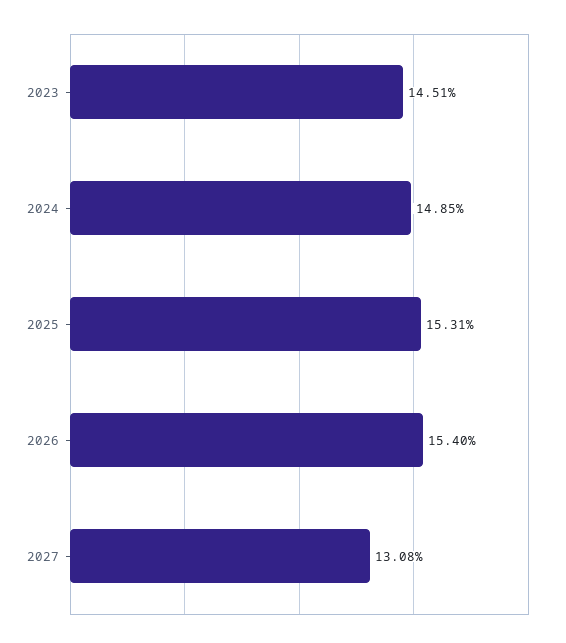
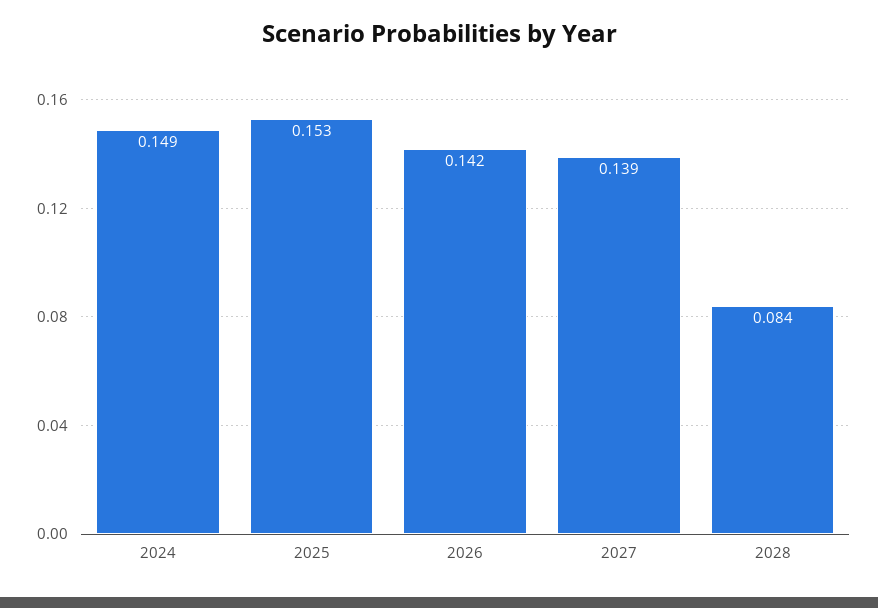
2023: 0.1451 -> none
2026: 0.154 -> 0.142
2027: 0.1308 -> 0.139
2028: none -> 0.084

